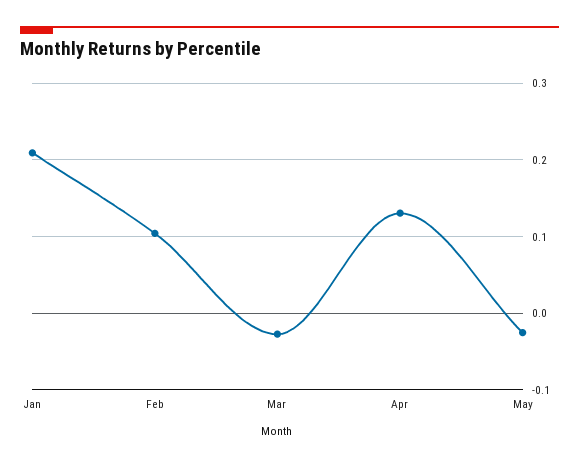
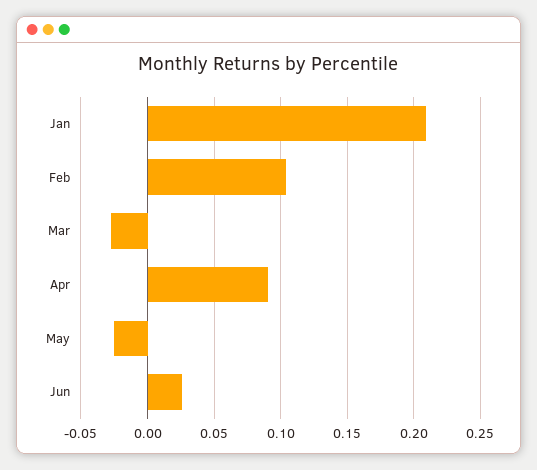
Apr: 0.13 -> 0.09
Jun: none -> 0.025

